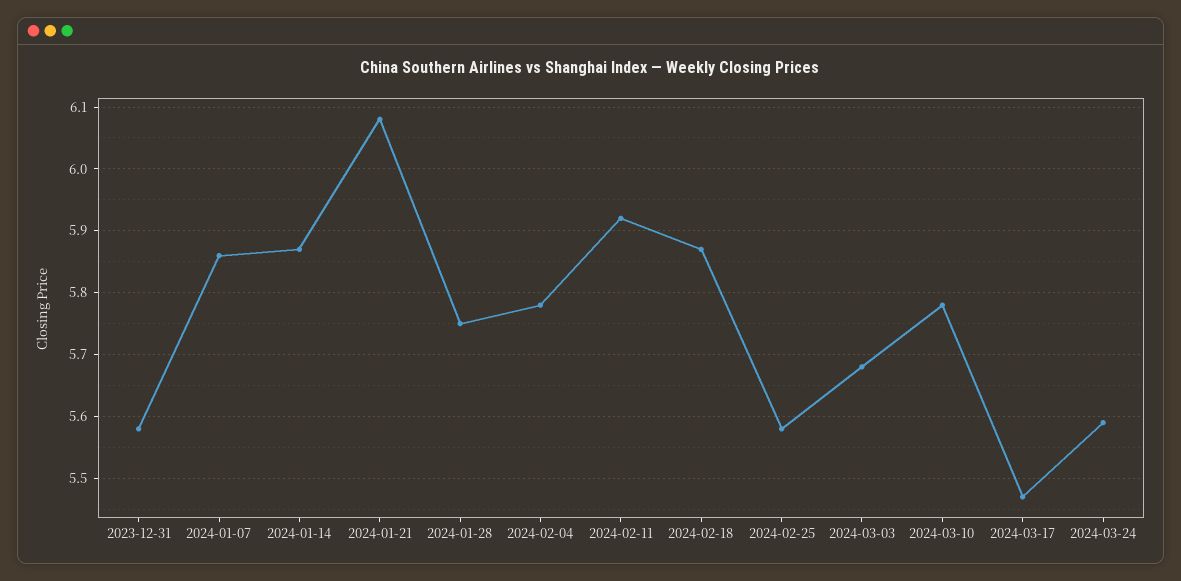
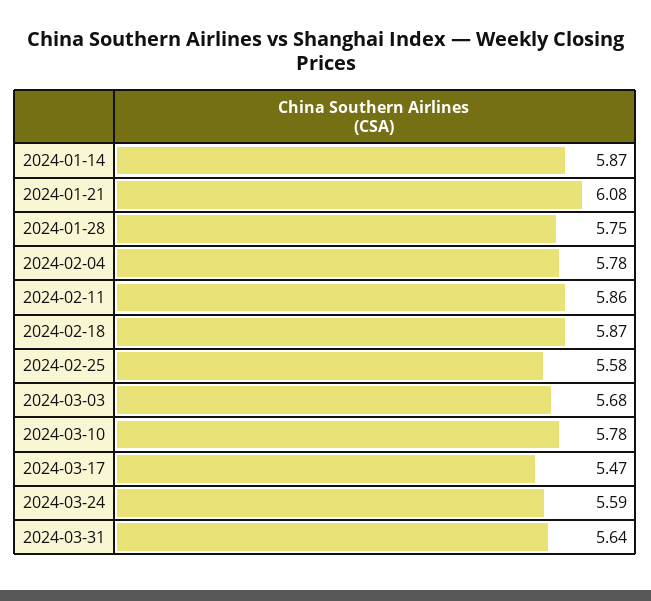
2023-12-31: 5.58 -> none
2024-01-07: 5.86 -> none
2024-02-11: 5.92 -> 5.86
2024-03-31: none -> 5.64

